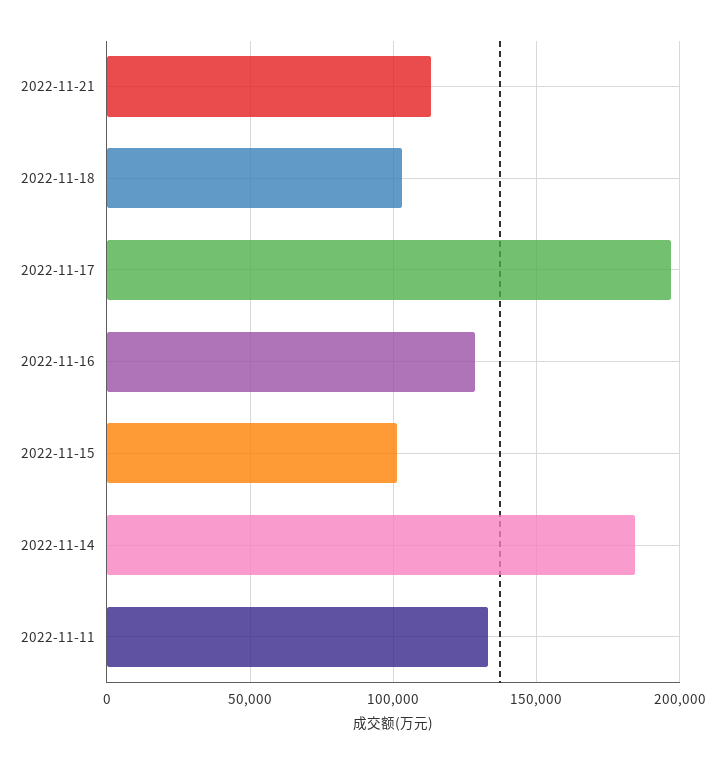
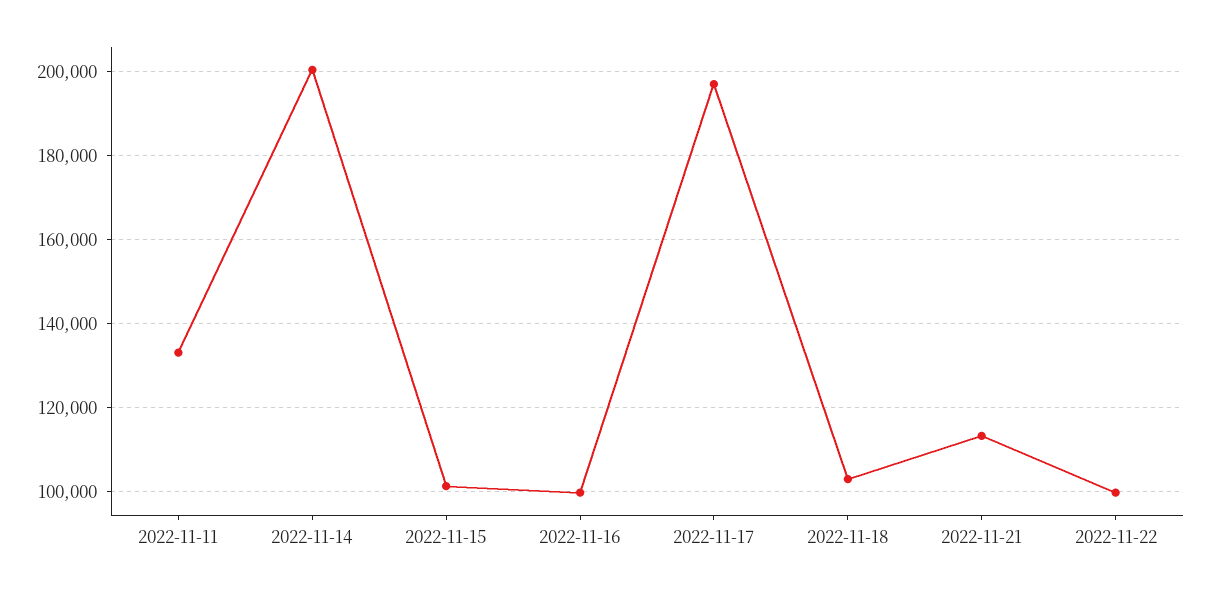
2022-11-16: 130000 -> 100000
2022-11-14: 185000 -> 200000
2022-11-22: none -> 100000

